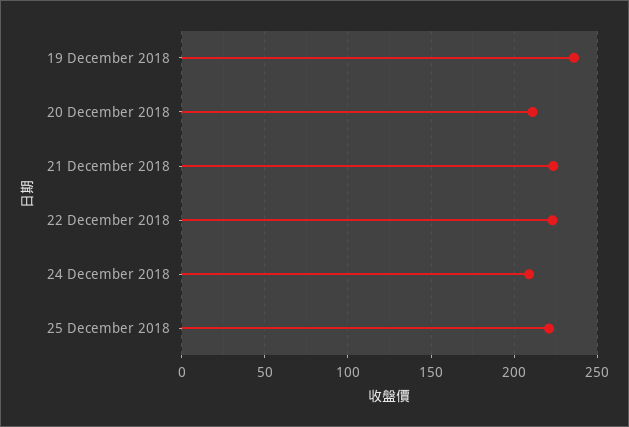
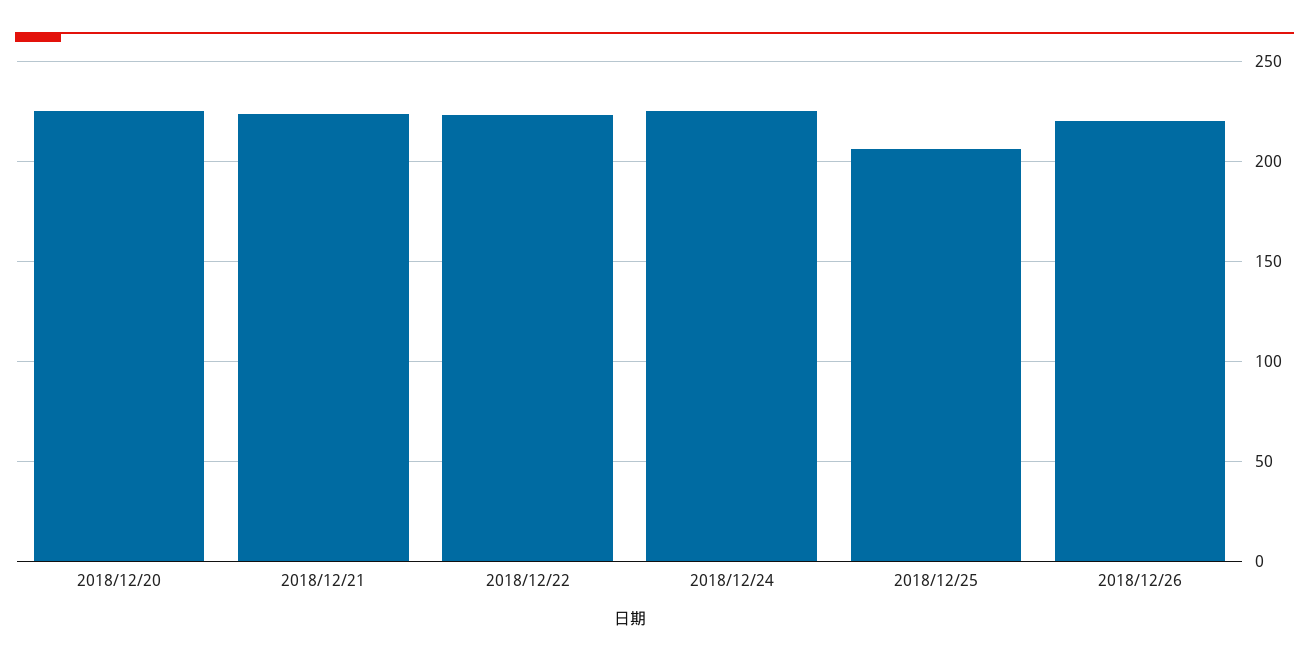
19 December 2018: 235 -> none
20 December 2018: 210 -> 225
24 December 2018: 210 -> 225
25 December 2018: 220 -> 205
2018/12/26: none -> 220

